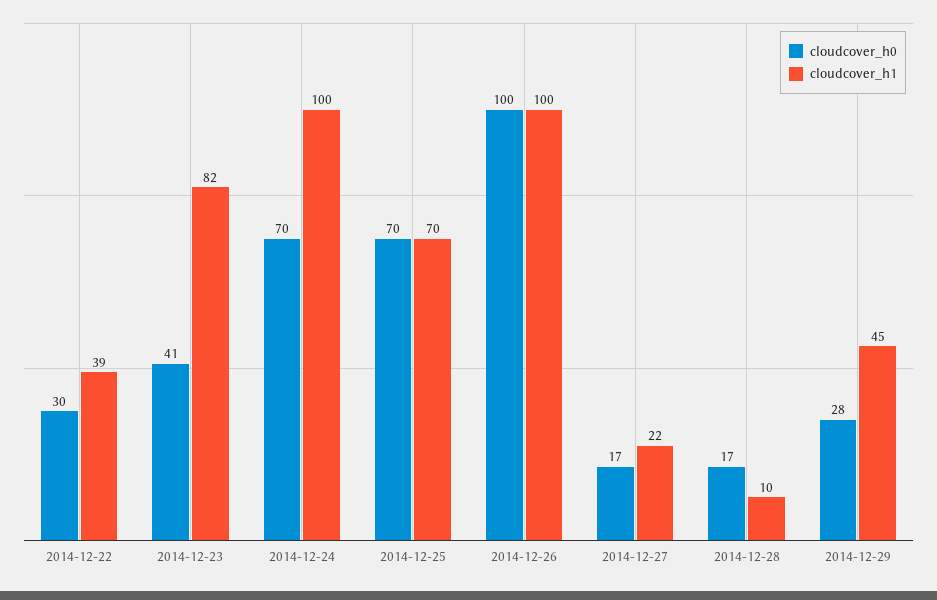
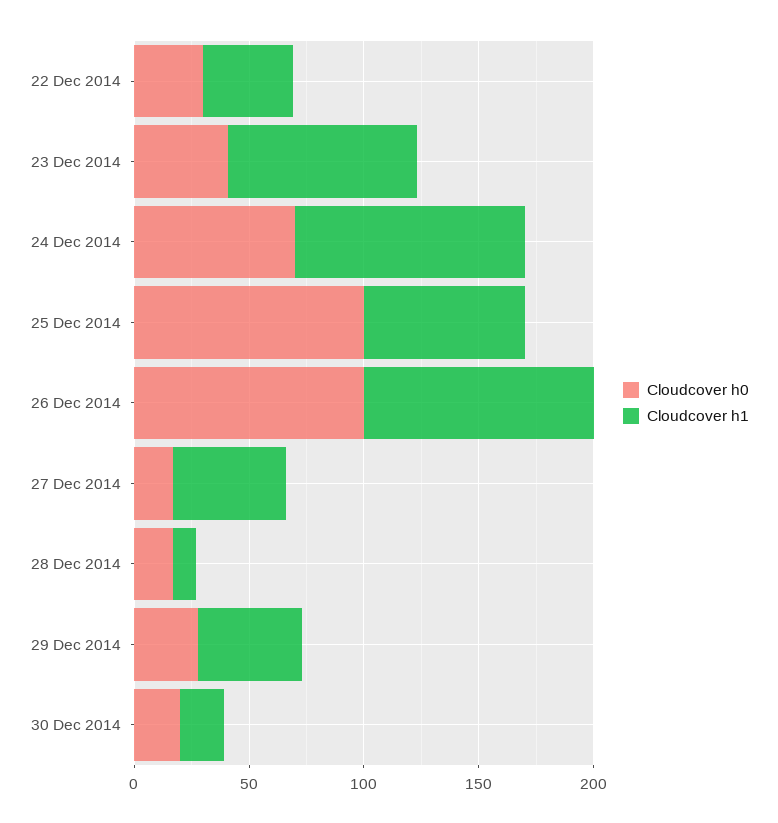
cloudcover_h0, 2014-12-25: 70 -> 100
cloudcover_h1, 2014-12-27: 22 -> 50
cloudcover_h0, 30 Dec 2014: none -> 20
cloudcover_h1, 30 Dec 2014: none -> 20

